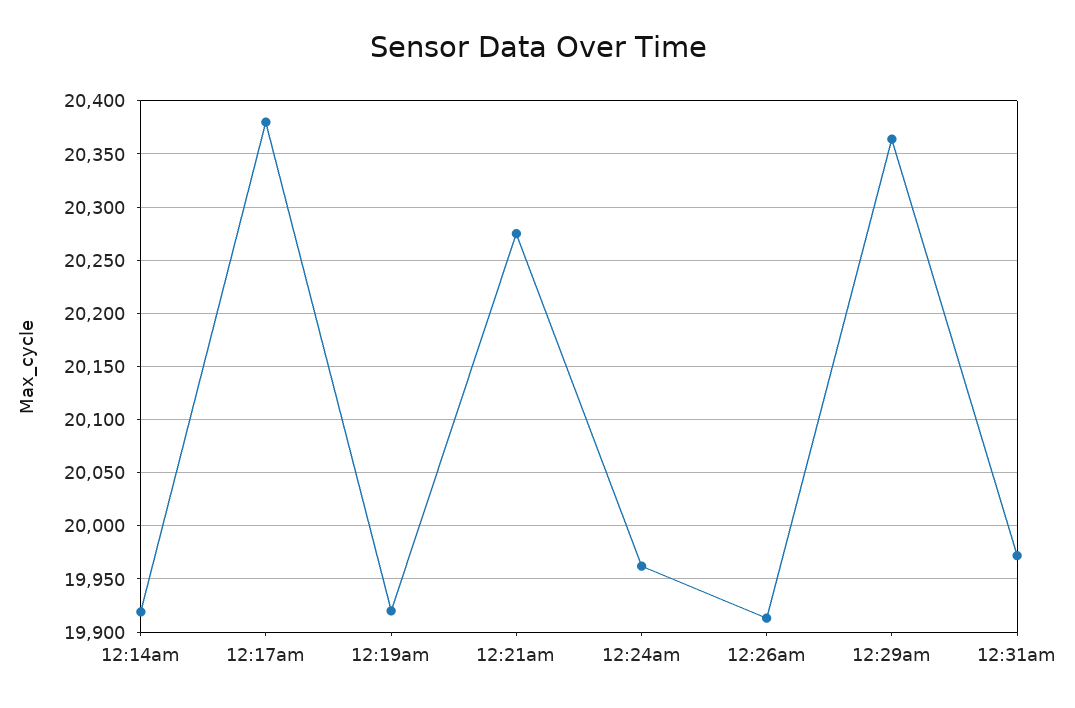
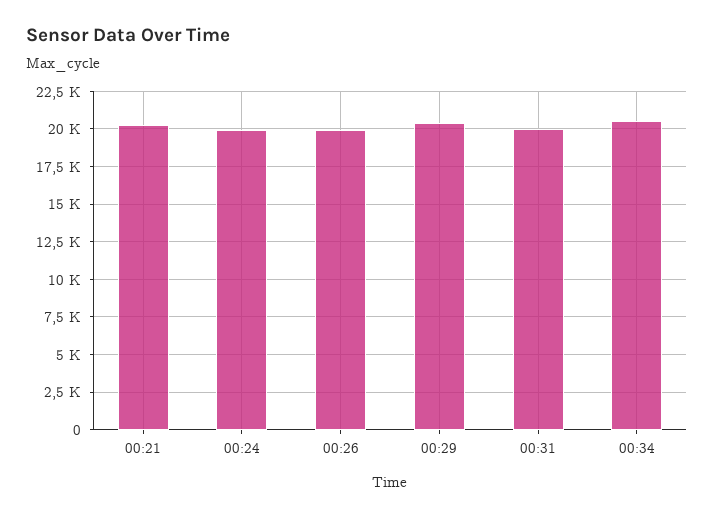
12:14am: 19920 -> none
12:17am: 20380 -> none
12:19am: 19920 -> none
00:34: none -> 20500

